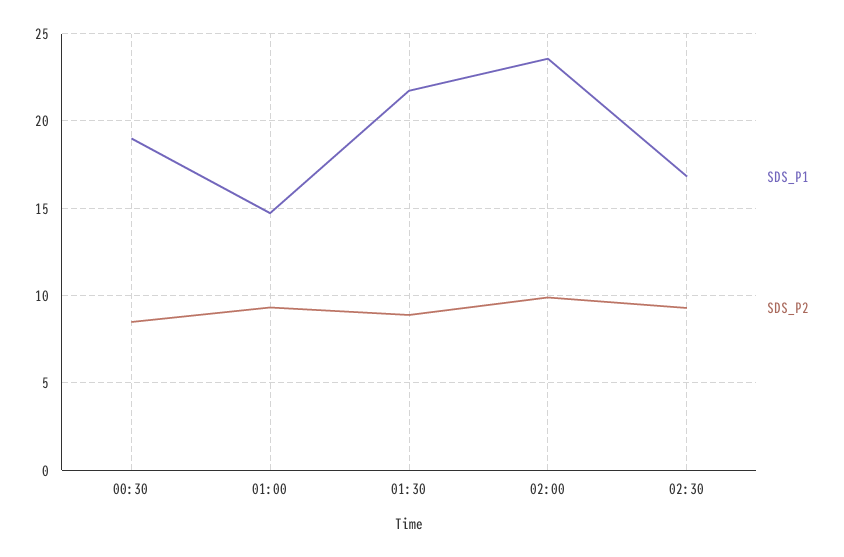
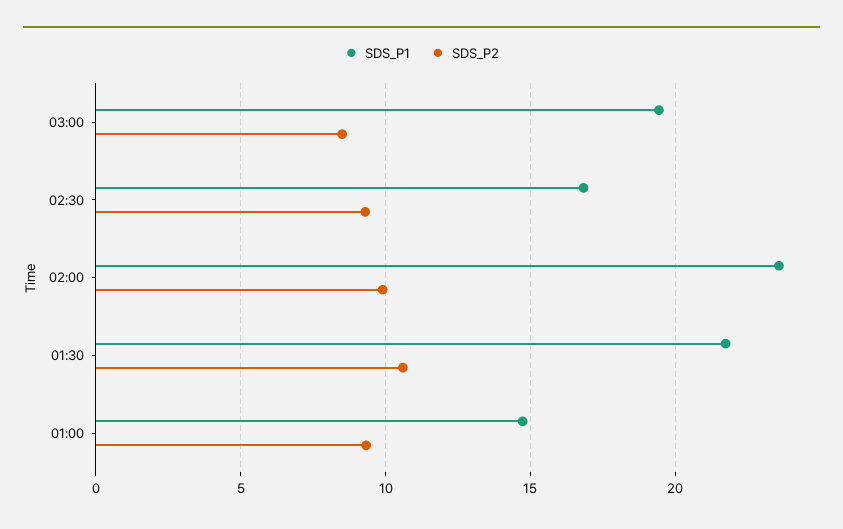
SDS_P1, 00:30: 19 -> none
SDS_P2, 00:30: 8.5 -> none
SDS_P2, 01:30: 9 -> 10.5
SDS_P1, 03:00: none -> 19.5
SDS_P2, 03:00: none -> 8.5

